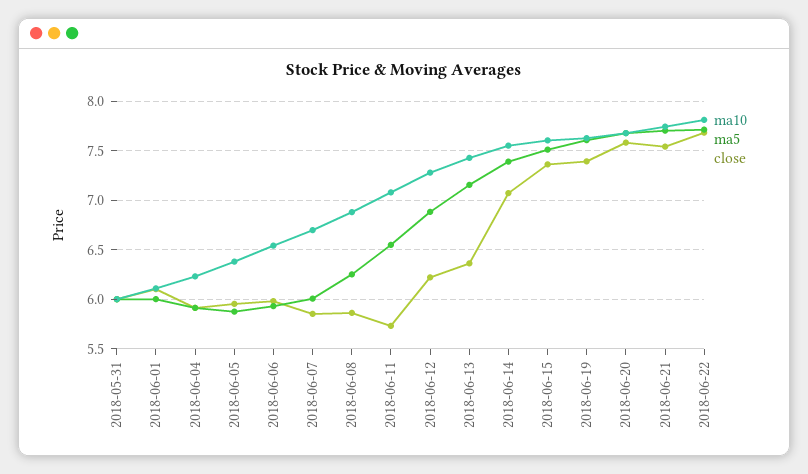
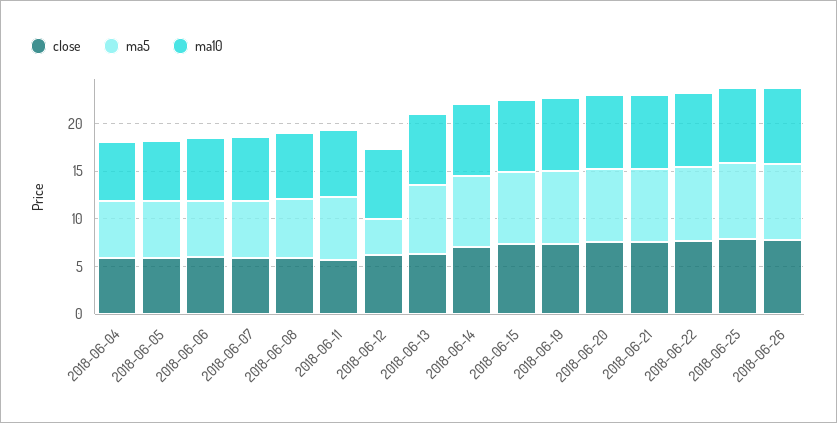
ma10, 2018-05-31: 6 -> none
ma5, 2018-05-31: 6 -> none
close, 2018-05-31: 6 -> none
ma10, 2018-06-01: 6.1 -> none
ma5, 2018-06-01: 6 -> none
close, 2018-06-01: 6.1 -> none
ma5, 2018-06-12: 6.9 -> 4
close, 2018-06-25: none -> 8
ma5, 2018-06-25: none -> 8
ma10, 2018-06-25: none -> 8
close, 2018-06-26: none -> 8
ma5, 2018-06-26: none -> 8
ma10, 2018-06-26: none -> 8

